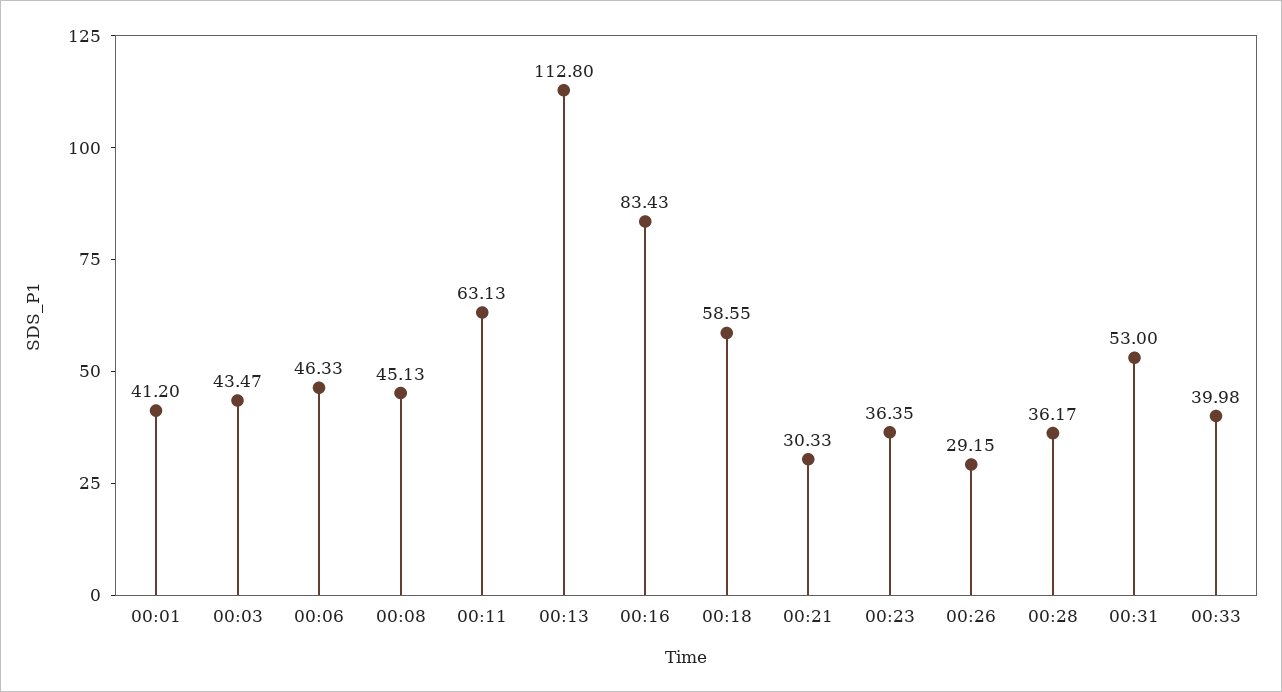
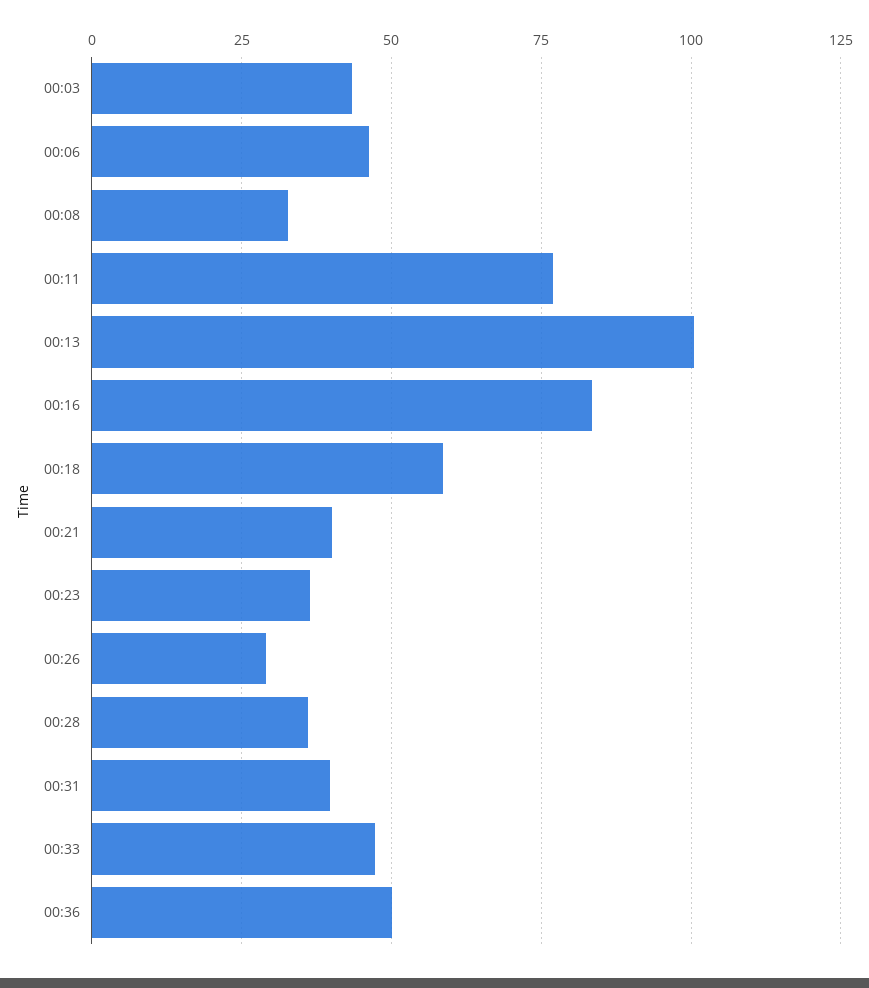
00:01: 41.2 -> none
00:08: 45.13 -> 32.5
00:11: 63.13 -> 77.5
00:13: 112.8 -> 100
00:21: 30.33 -> 40
00:31: 53 -> 40
00:33: 39.98 -> 47.5
00:36: none -> 50

